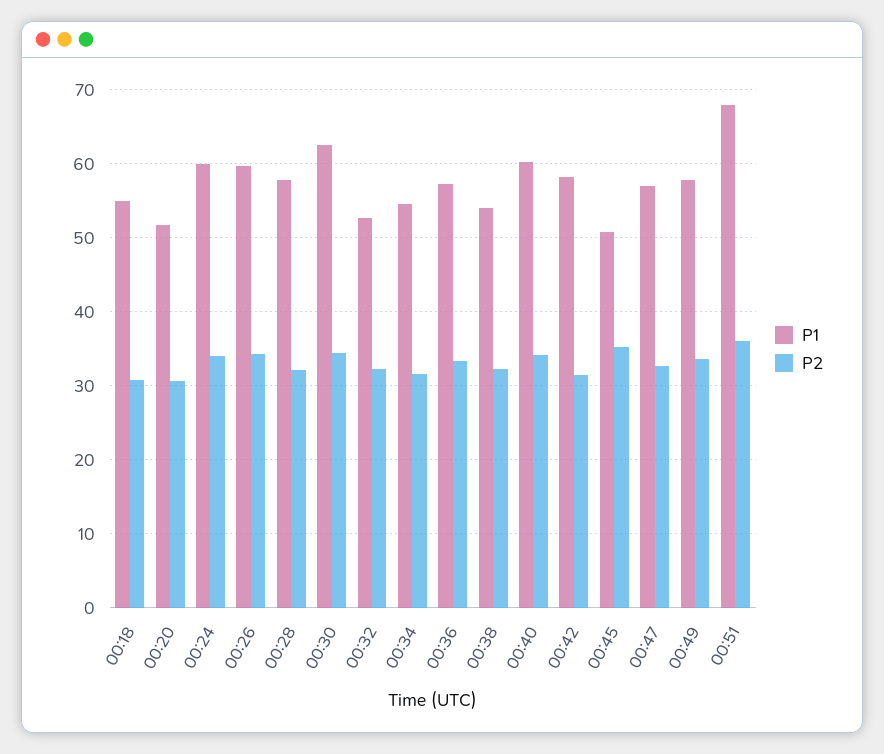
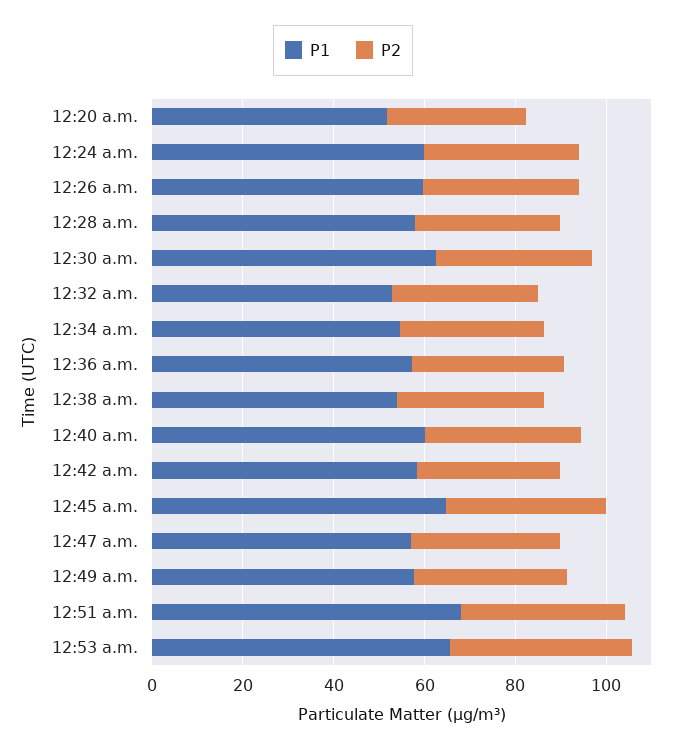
P1, 00:18: 55 -> none
P2, 00:18: 31 -> none
P1, 00:45: 51 -> 65
P1, 12:53 a.m.: none -> 65
P2, 12:53 a.m.: none -> 40

